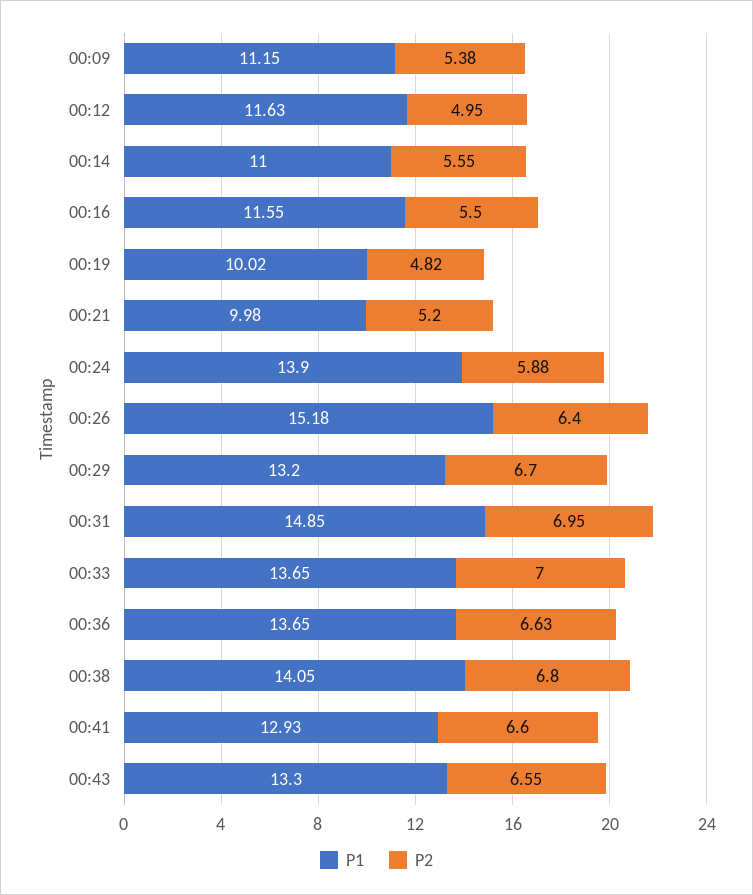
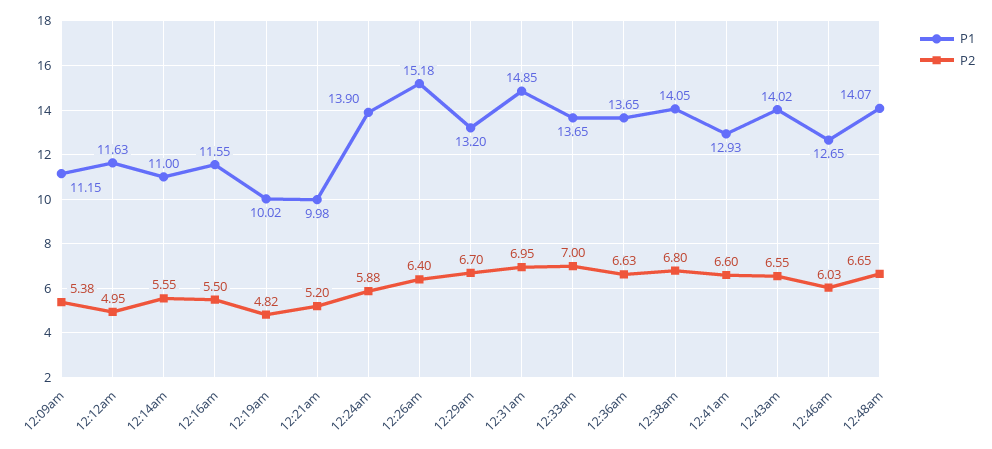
P1, 00:43: 13.3 -> 14.02
P1, 12:46am: none -> 12.65
P2, 12:46am: none -> 6.03
P1, 12:48am: none -> 14.07
P2, 12:48am: none -> 6.65

